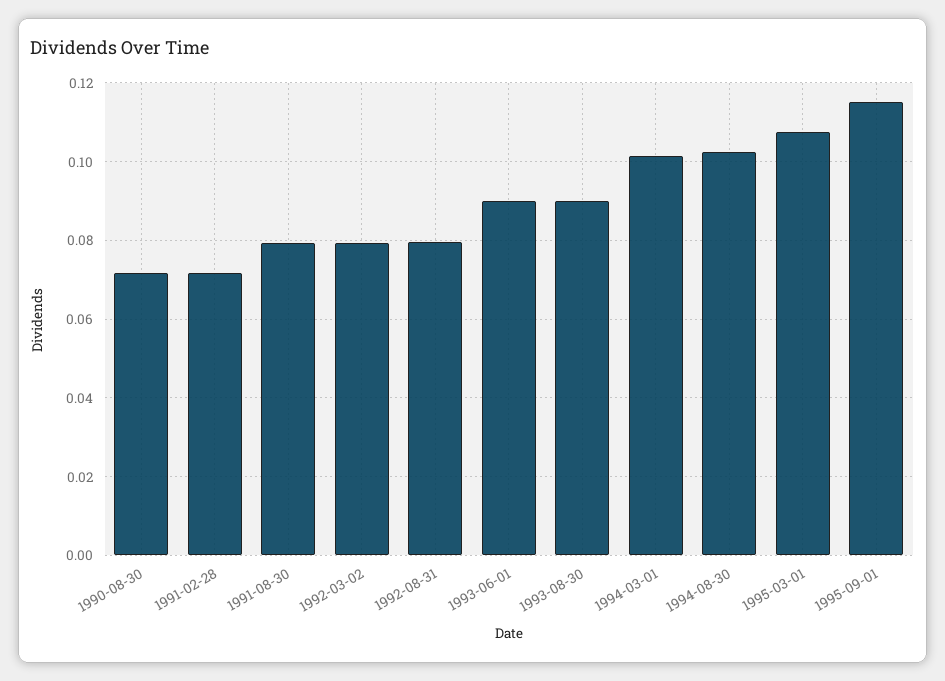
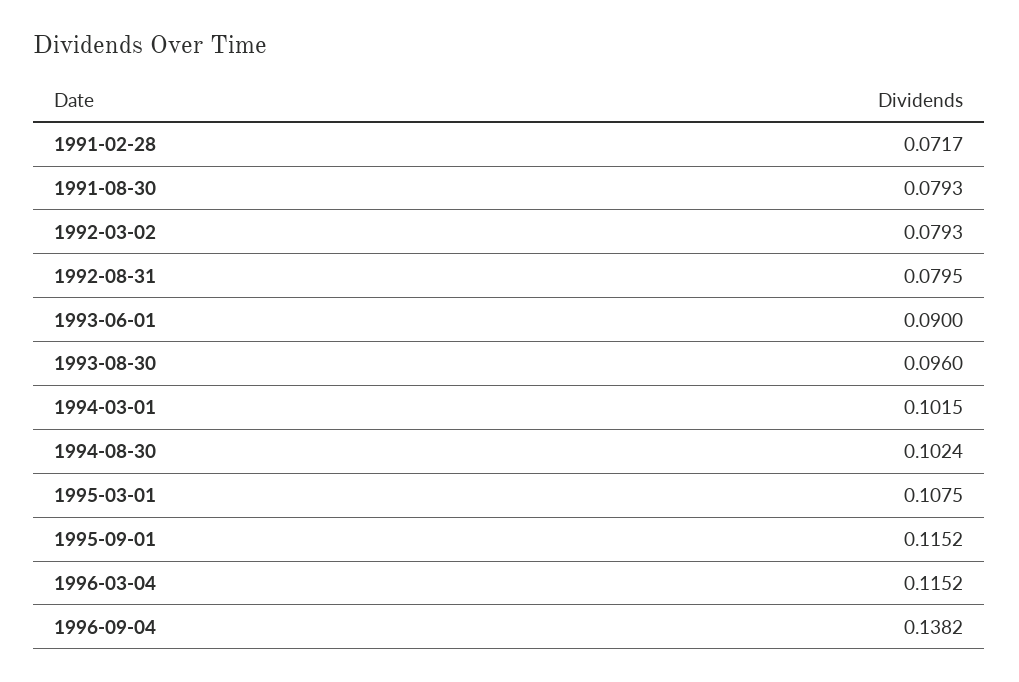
1990-08-30: 0.072 -> none
1993-08-30: 0.09 -> 0.096
1996-03-04: none -> 0.1152
1996-09-04: none -> 0.1382

